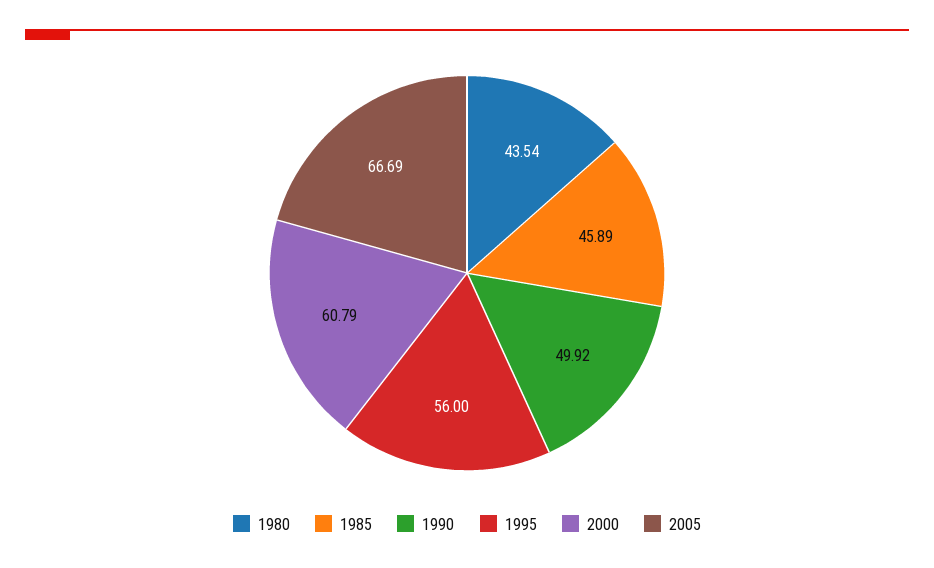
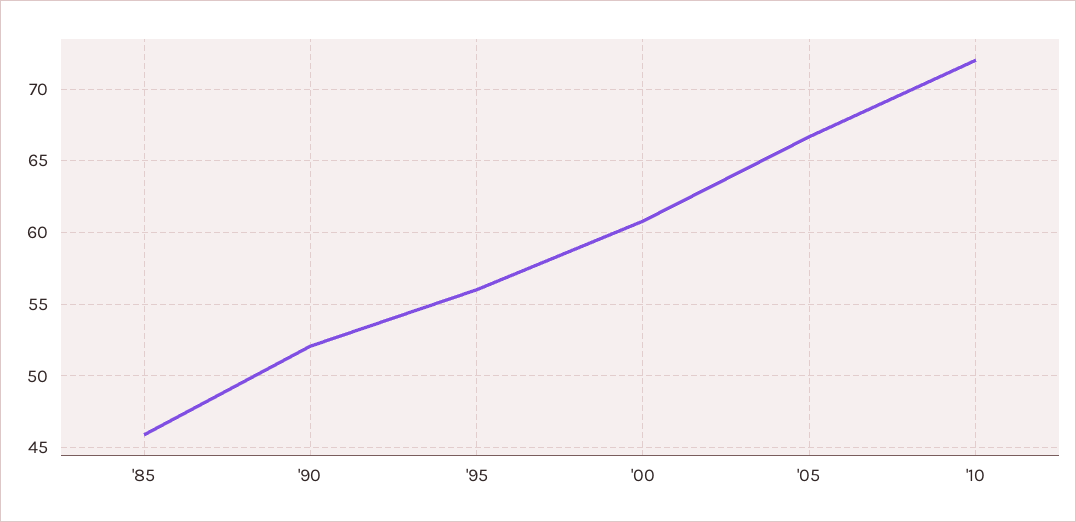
1980: 43.54 -> none
1990: 49.92 -> 52
'10: none -> 72

